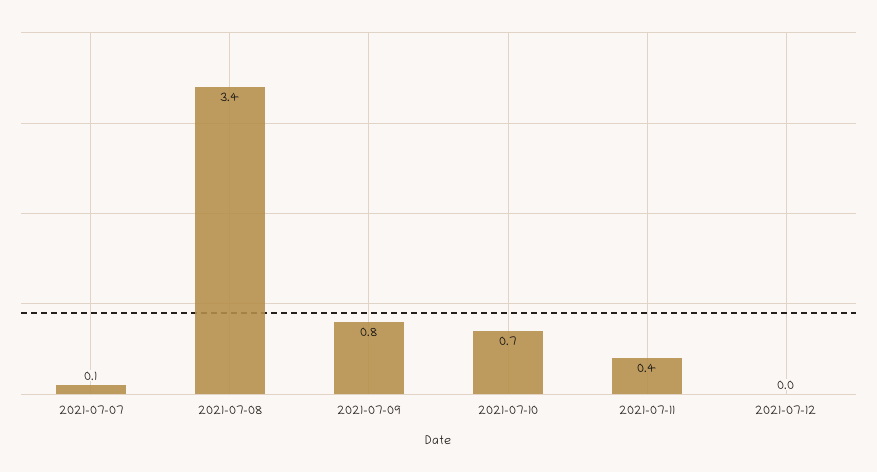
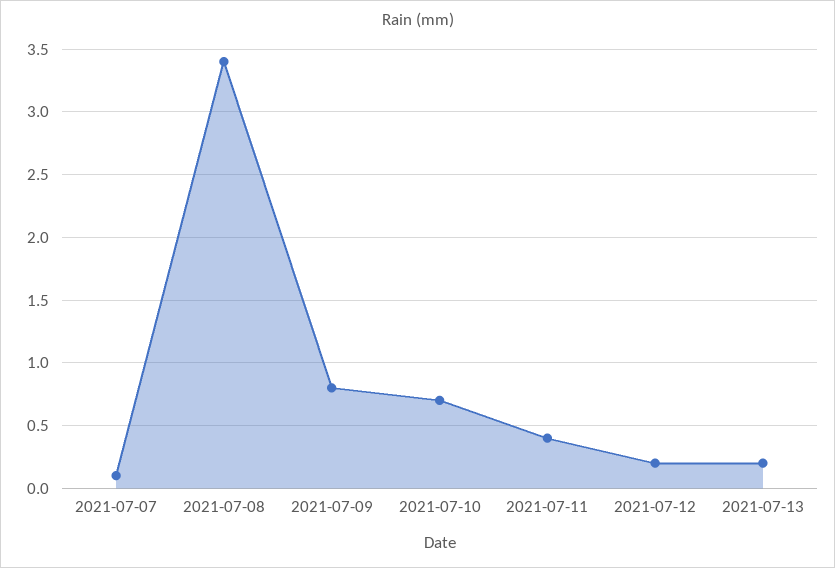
2021-07-12: 0 -> 0.2
2021-07-13: none -> 0.2

